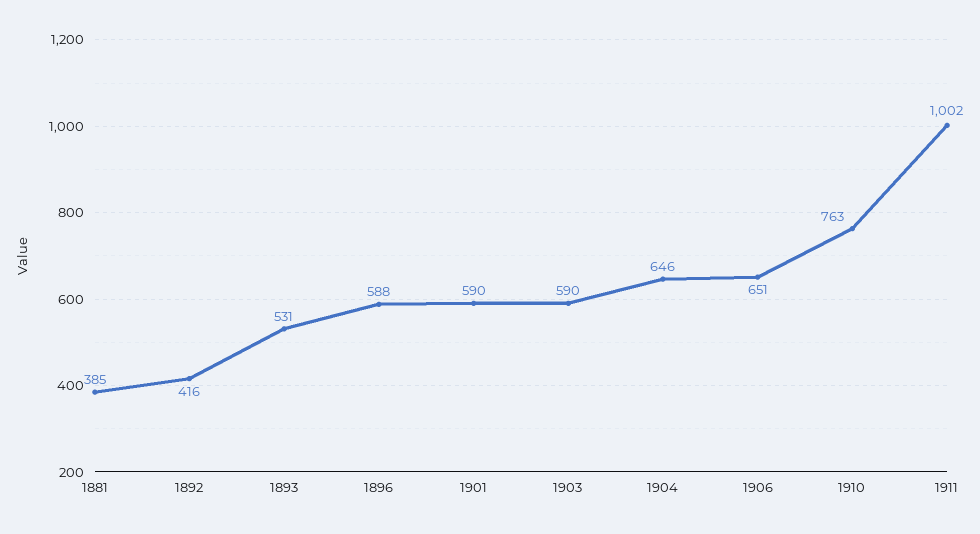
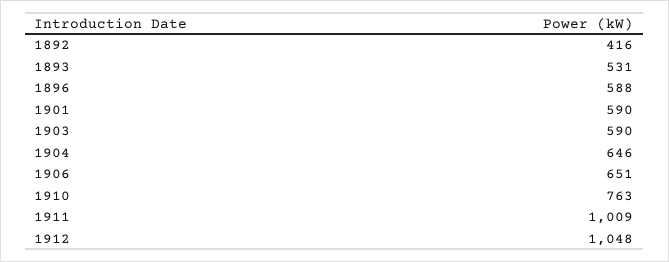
1881: 385 -> none
1911: 1002 -> 1009
1912: none -> 1048

